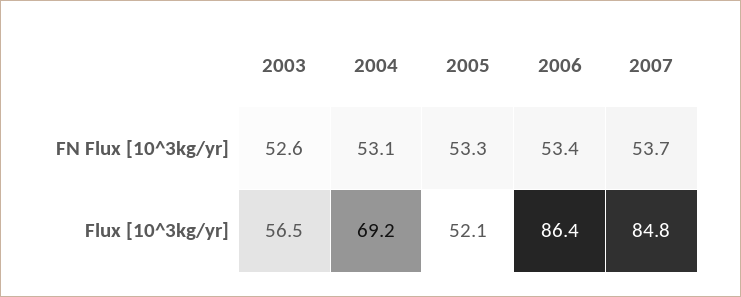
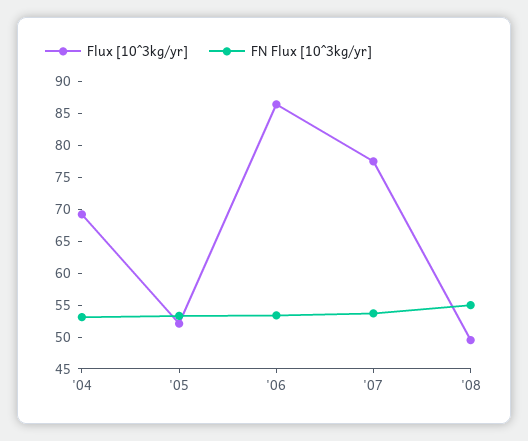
FN Flux [10^3kg/yr], 2003: 52.6 -> none
Flux [10^3kg/yr], 2003: 56.5 -> none
Flux [10^3kg/yr], 2007: 84.8 -> 77.5
Flux [10^3kg/yr], '08: none -> 50
FN Flux [10^3kg/yr], '08: none -> 55

